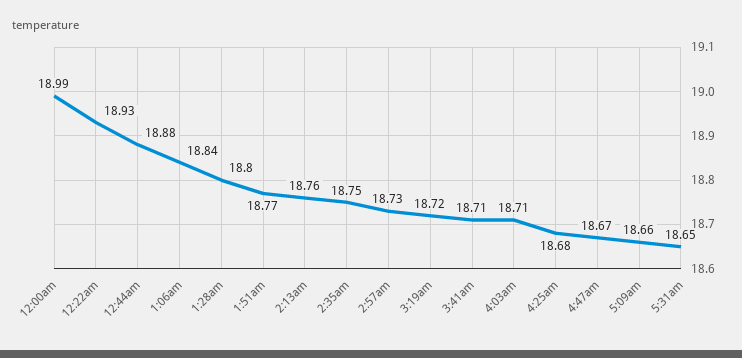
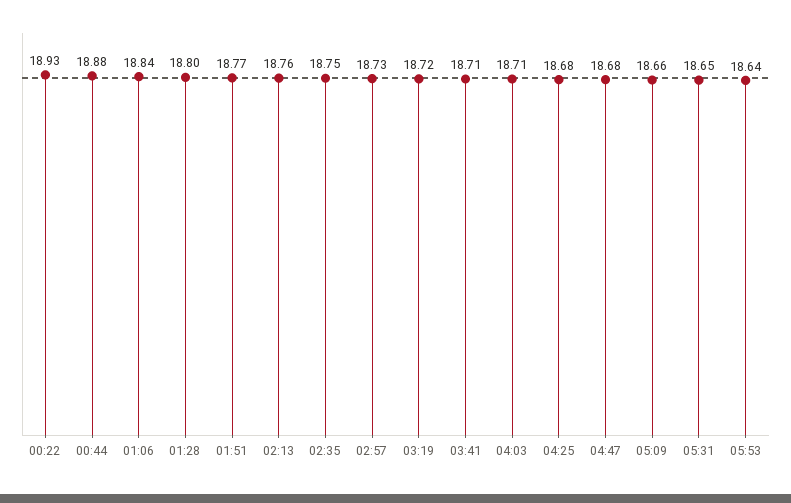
12:00am: 18.99 -> none
4:47am: 18.67 -> 18.68
05:53: none -> 18.64

